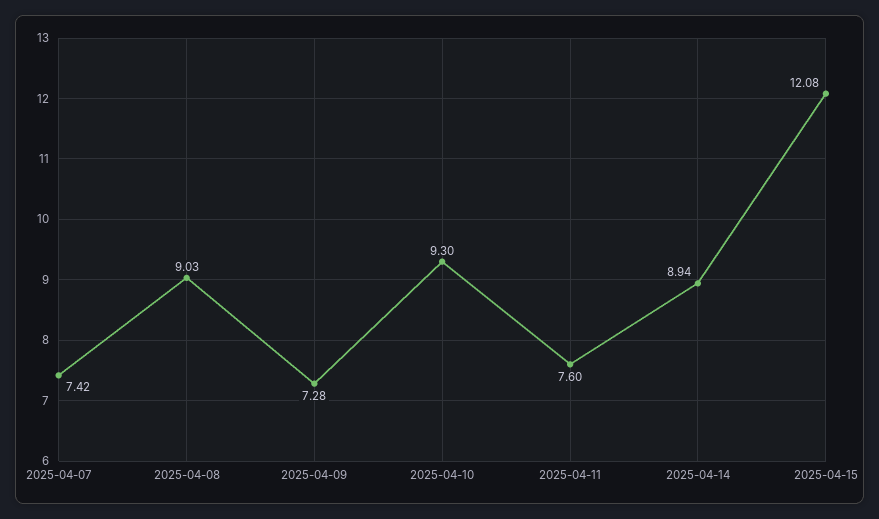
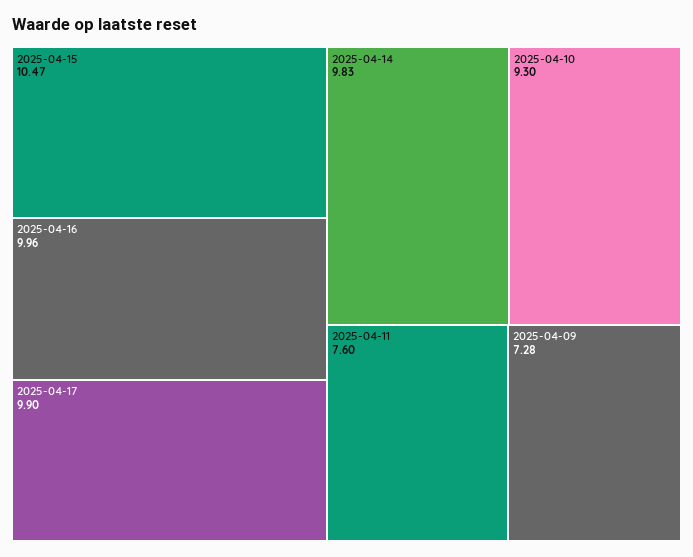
2025-04-07: 7.42 -> none
2025-04-08: 9.03 -> none
2025-04-14: 8.94 -> 9.83
2025-04-15: 12.08 -> 10.47
2025-04-16: none -> 9.96
2025-04-17: none -> 9.9

